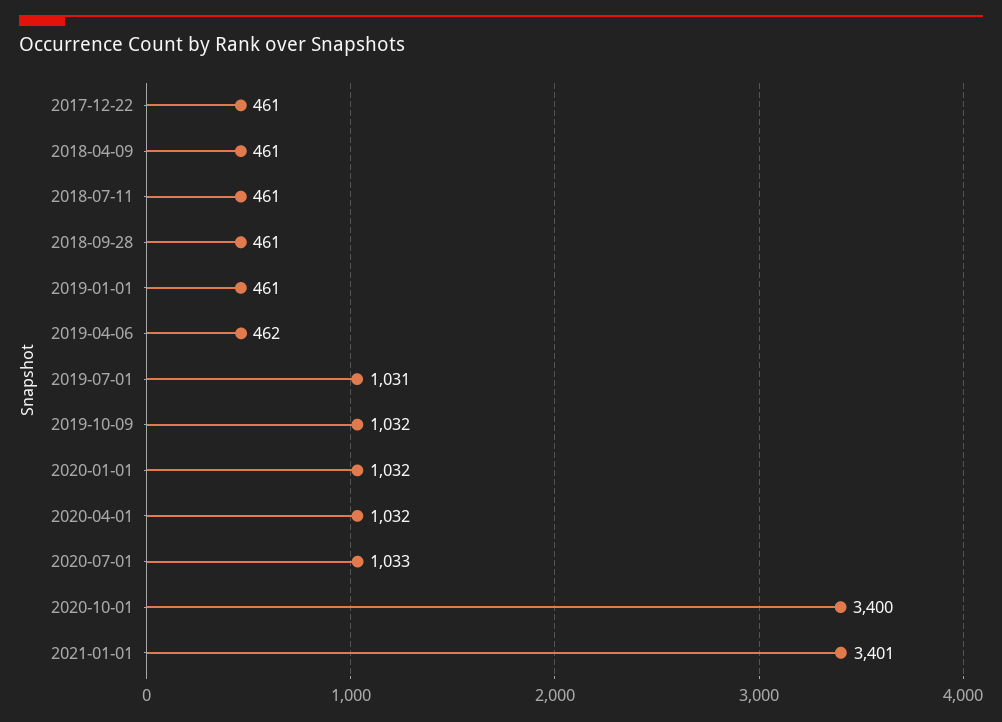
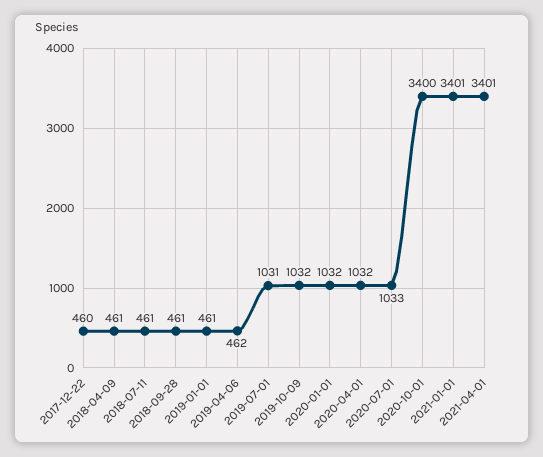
2017-12-22: 461 -> 460
2021-04-01: none -> 3401

